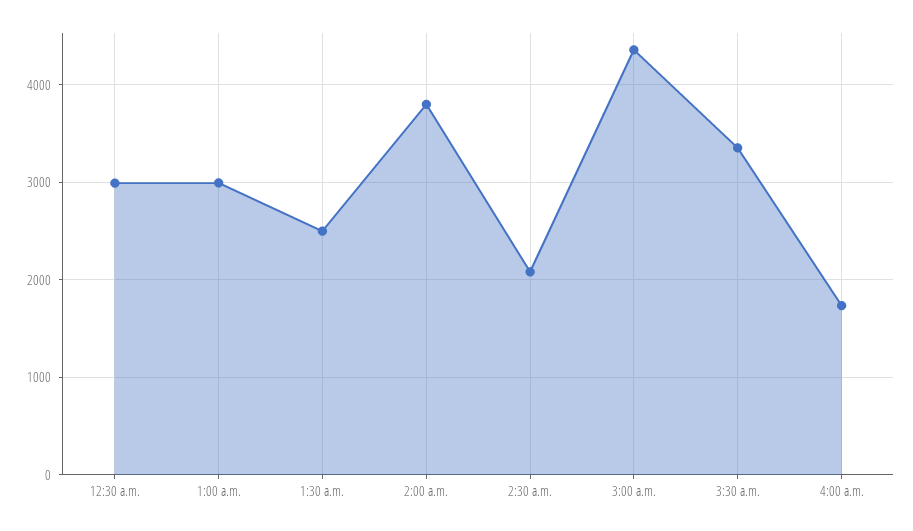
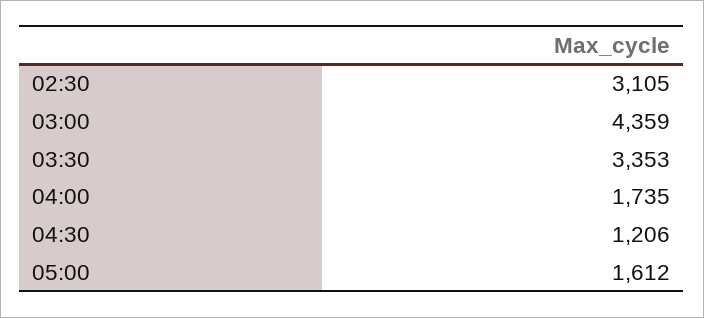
12:30 a.m.: 3000 -> none
1:00 a.m.: 3000 -> none
1:30 a.m.: 2500 -> none
2:00 a.m.: 3800 -> none
2:30 a.m.: 2100 -> 3105
04:30: none -> 1206
05:00: none -> 1612

